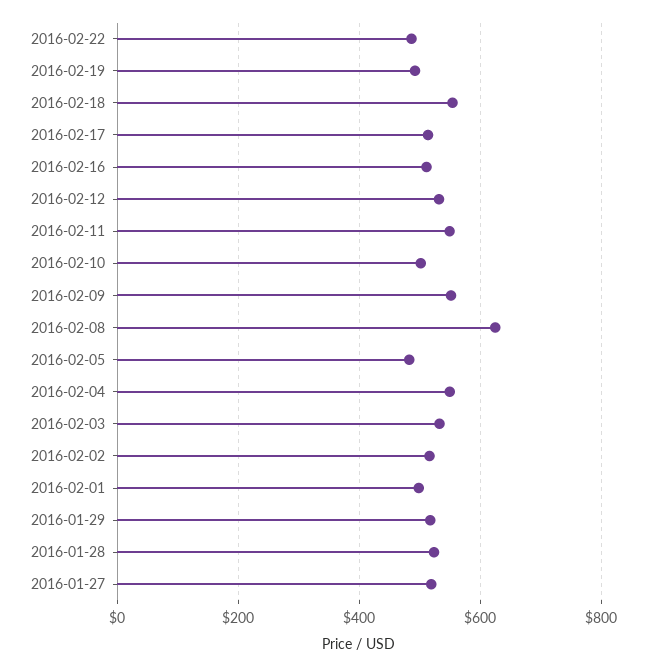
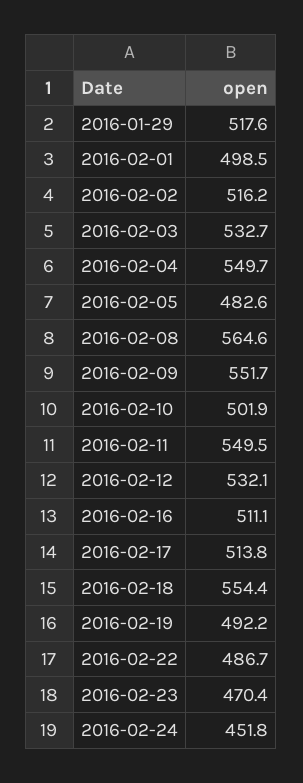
2016-02-08: 620 -> 564.6
2016-01-28: 520 -> none
2016-01-27: 520 -> none
2016-02-23: none -> 470.4
2016-02-24: none -> 451.8

